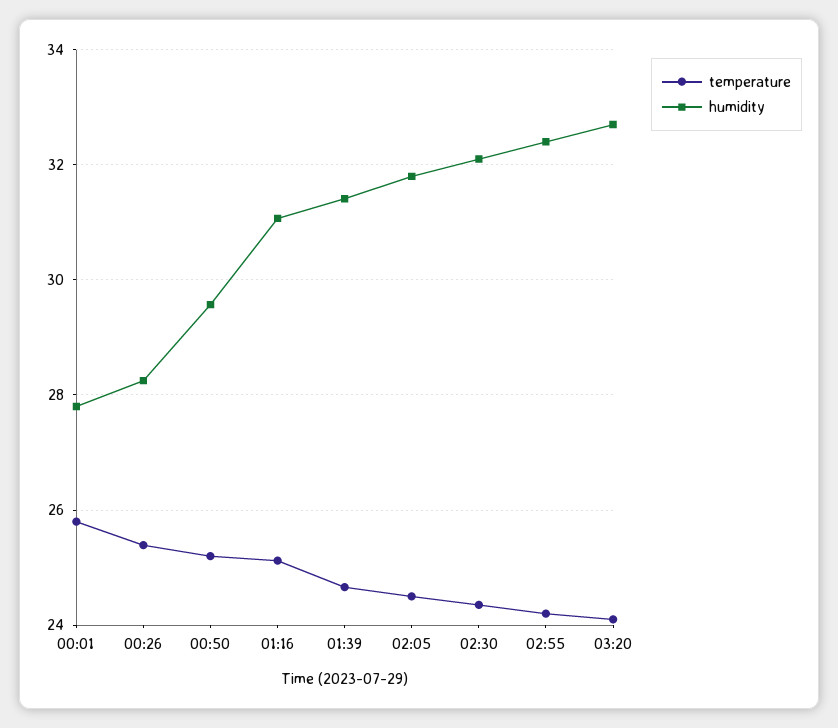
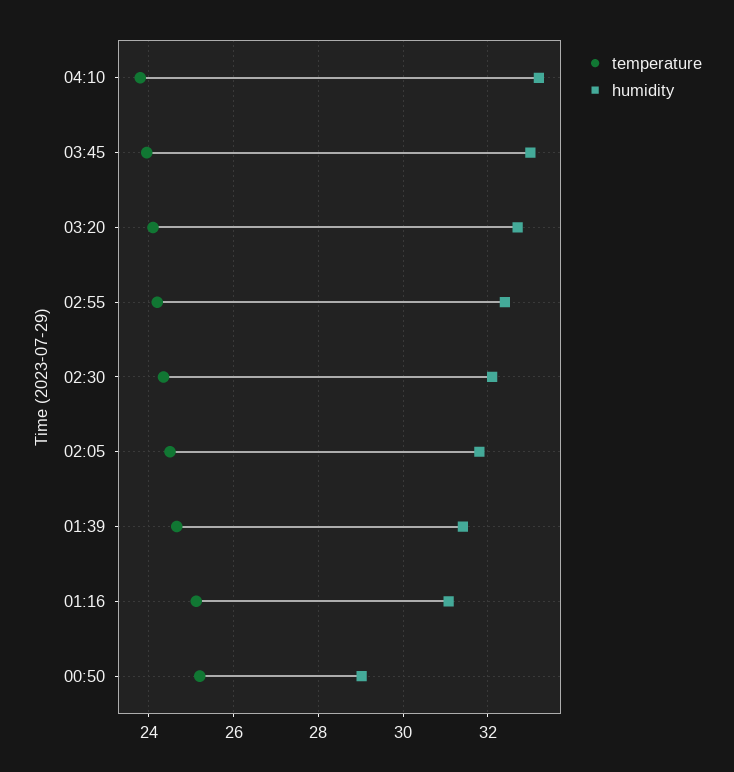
temperature, 00:01: 25.8 -> none
humidity, 00:01: 27.8 -> none
temperature, 00:26: 25.4 -> none
humidity, 00:26: 28.2 -> none
humidity, 00:50: 29.6 -> 29
temperature, 04:10: none -> 23.8
humidity, 04:10: none -> 33.2
temperature, 03:45: none -> 24
humidity, 03:45: none -> 33

